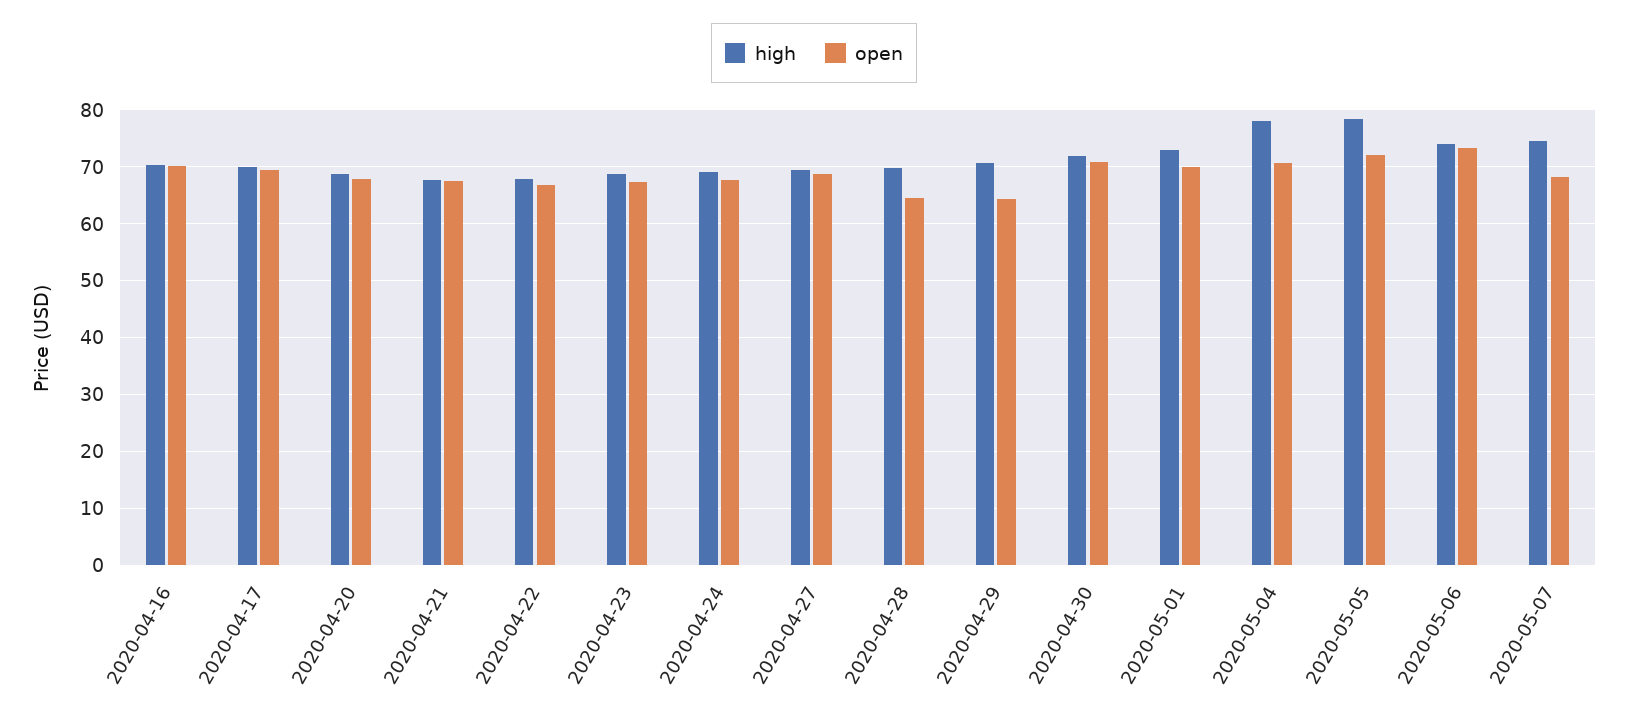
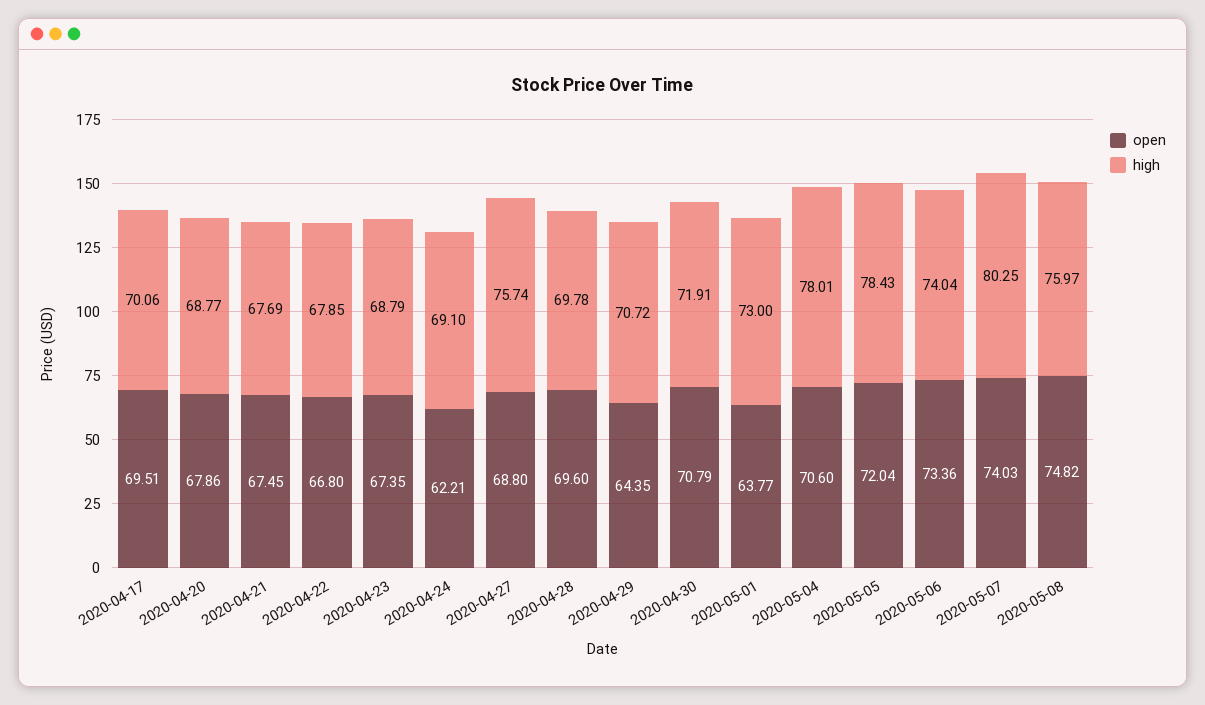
high, 2020-04-16: 70 -> none
open, 2020-04-16: 70 -> none
open, 2020-04-24: 68 -> 62.21
high, 2020-04-27: 70 -> 75.74
open, 2020-04-28: 64 -> 69.6
open, 2020-05-01: 70 -> 63.77
high, 2020-05-07: 74 -> 80.25
open, 2020-05-07: 68 -> 74.03
open, 2020-05-08: none -> 74.82
high, 2020-05-08: none -> 75.97

